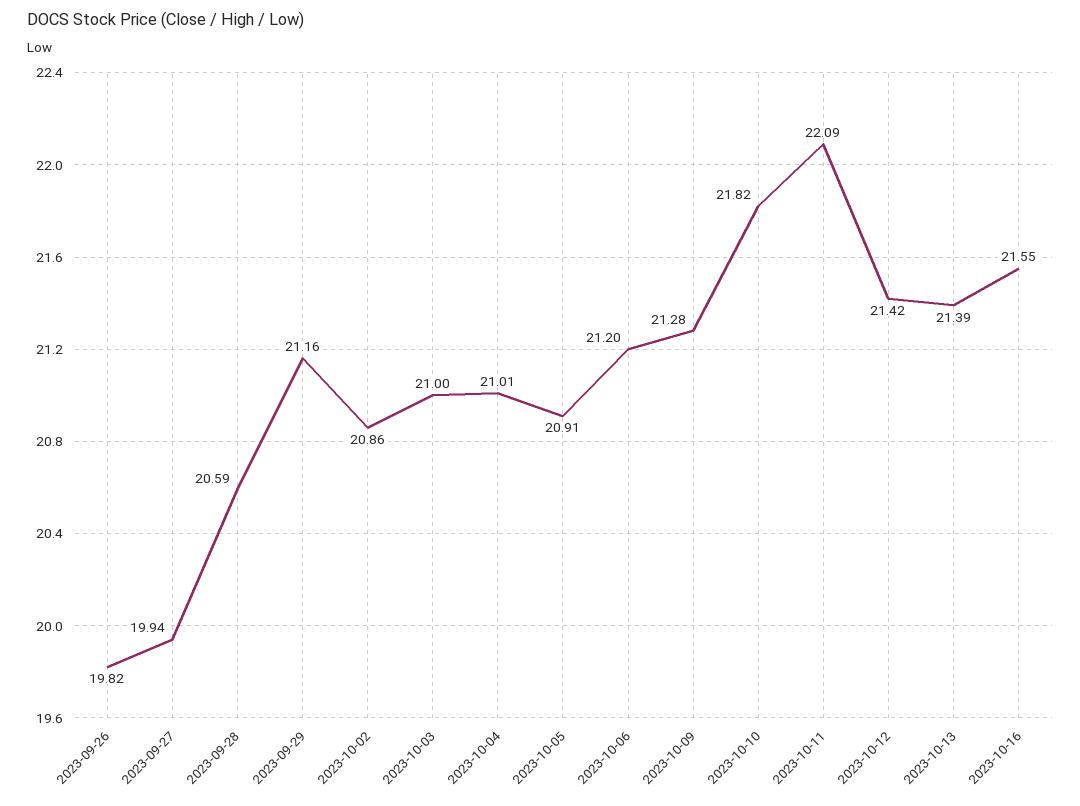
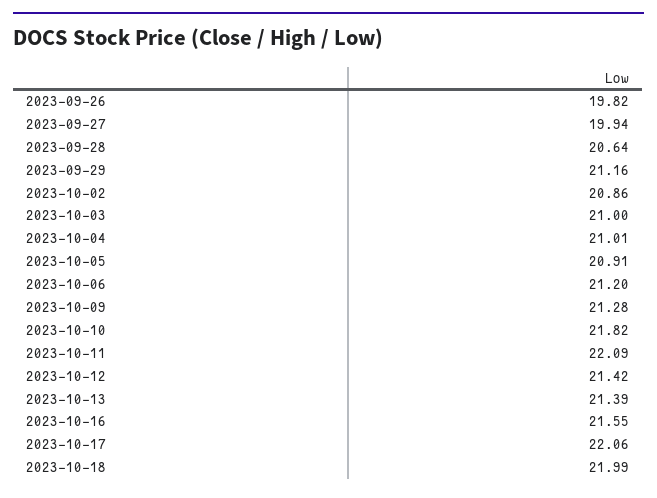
2023-09-28: 20.59 -> 20.64
2023-10-17: none -> 22.06
2023-10-18: none -> 21.99

